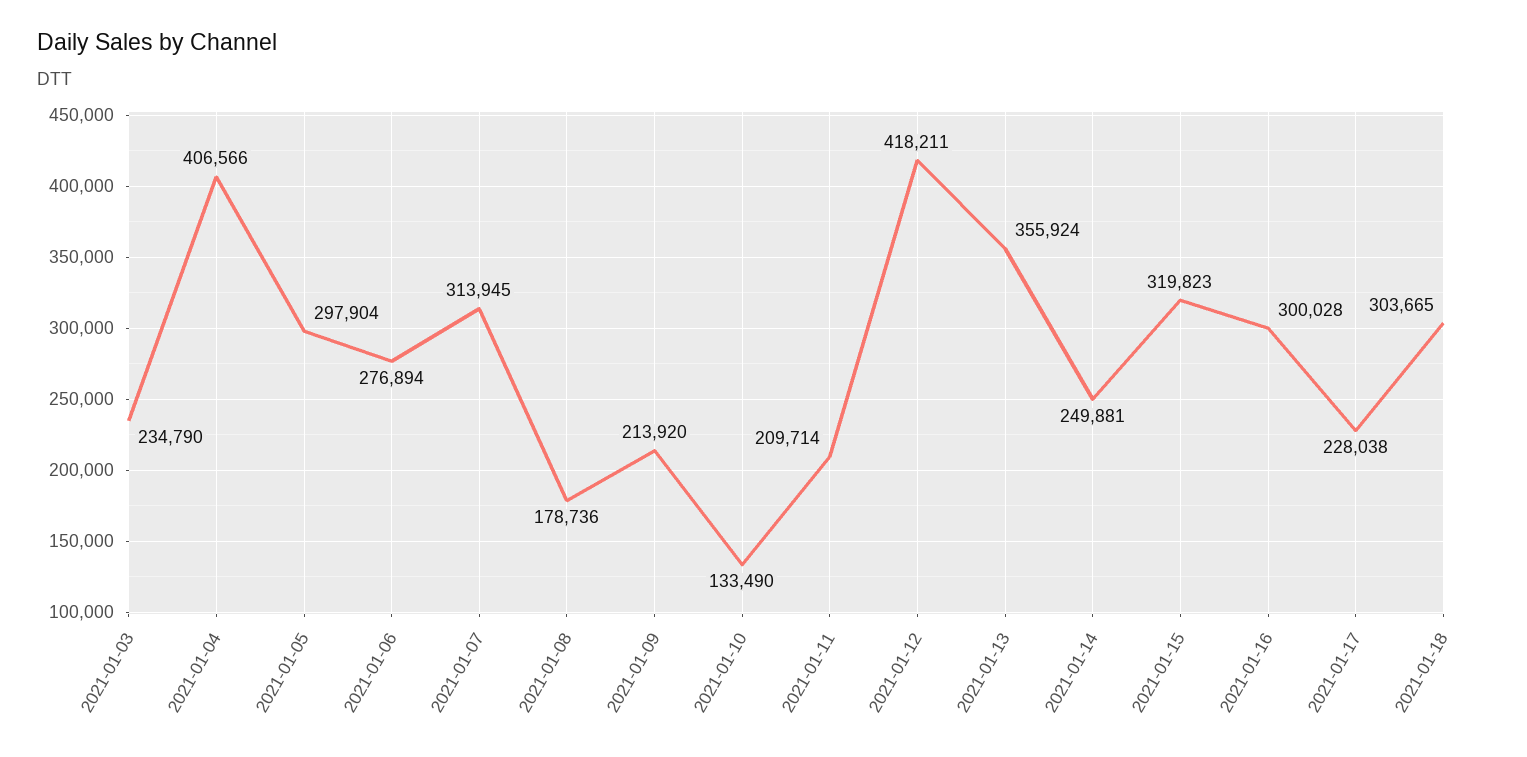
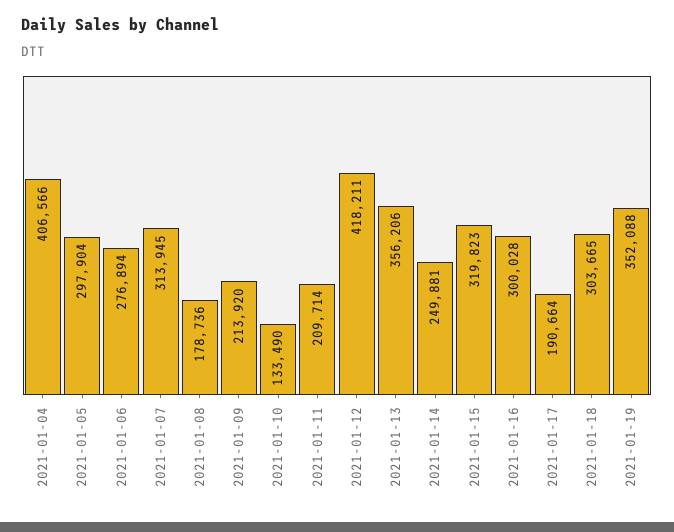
2021-01-03: 234790 -> none
2021-01-13: 355924 -> 356206
2021-01-17: 228038 -> 190664
2021-01-19: none -> 352088

